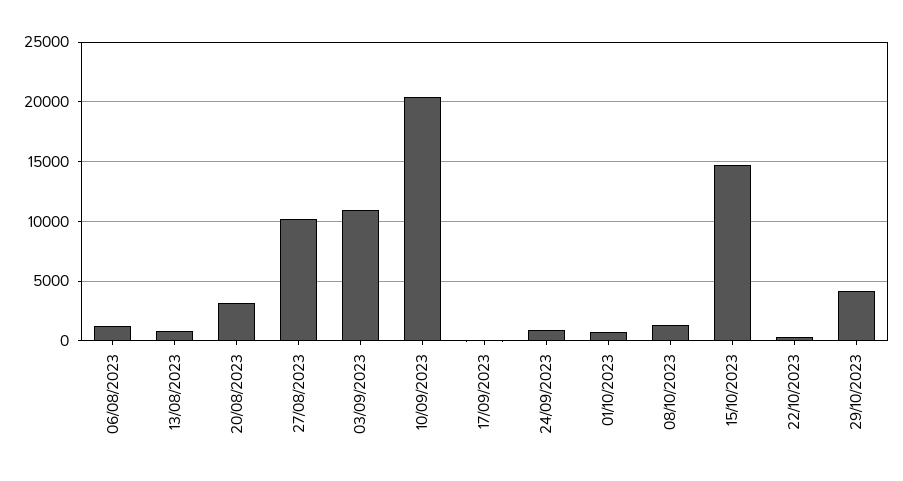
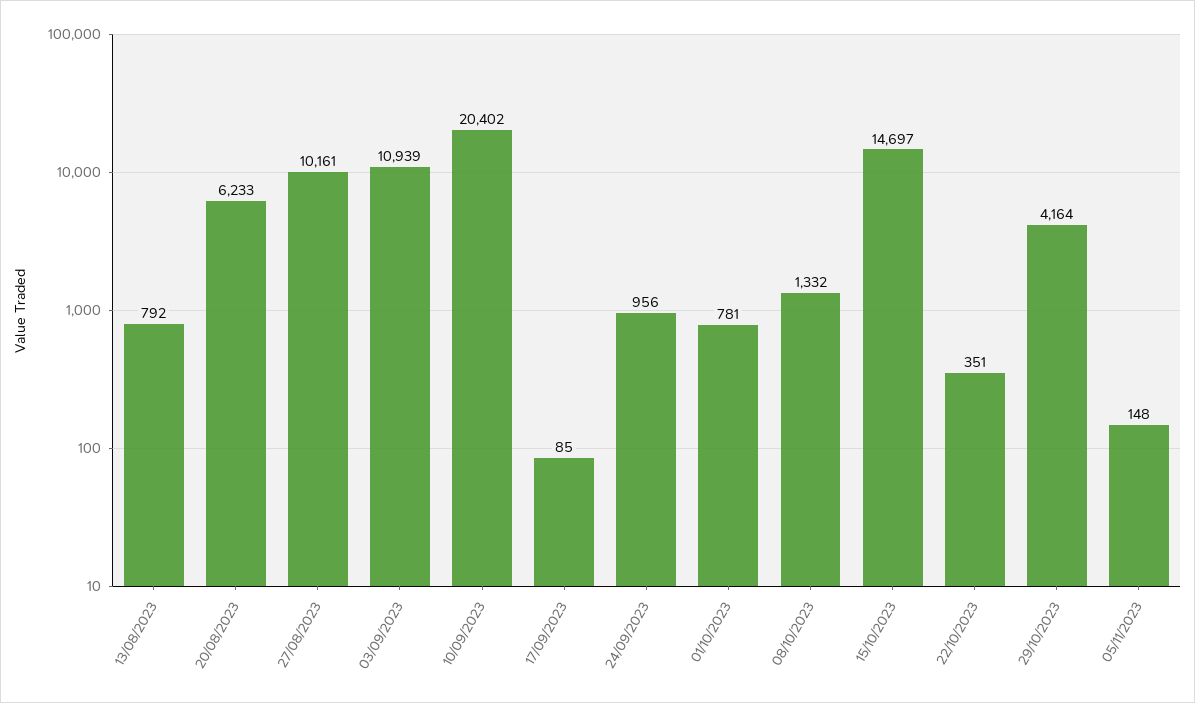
06/08/2023: 1000 -> none
20/08/2023: 3000 -> 6233
05/11/2023: none -> 148

